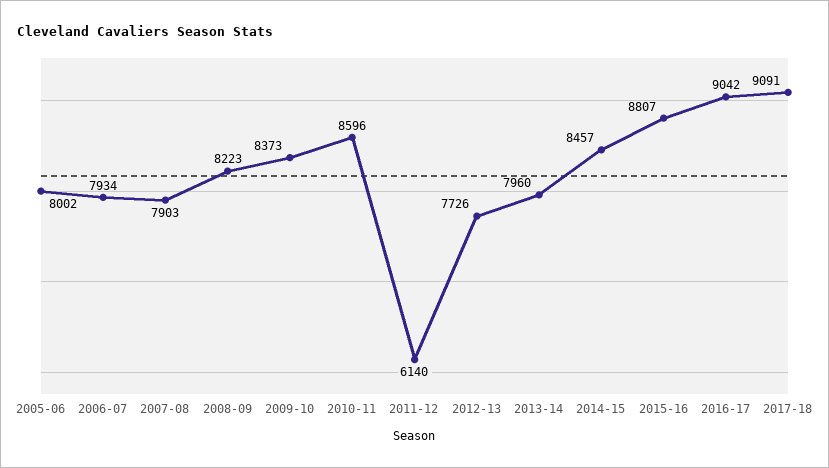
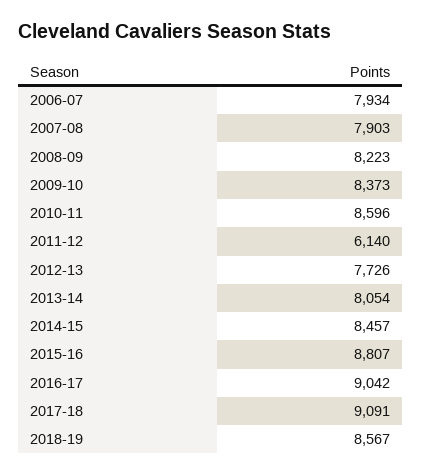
2005-06: 8002 -> none
2013-14: 7960 -> 8054
2018-19: none -> 8567

